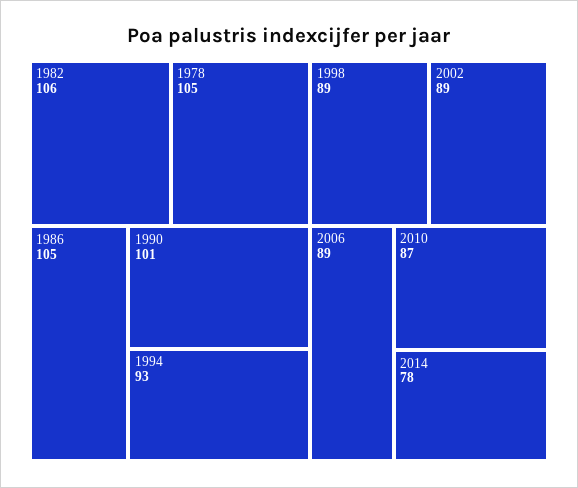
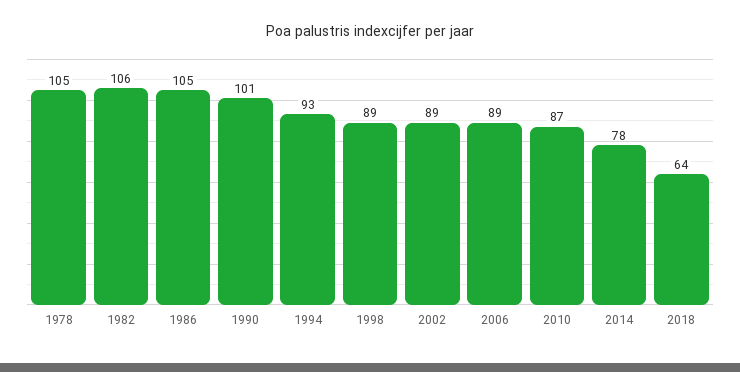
2018: none -> 64

